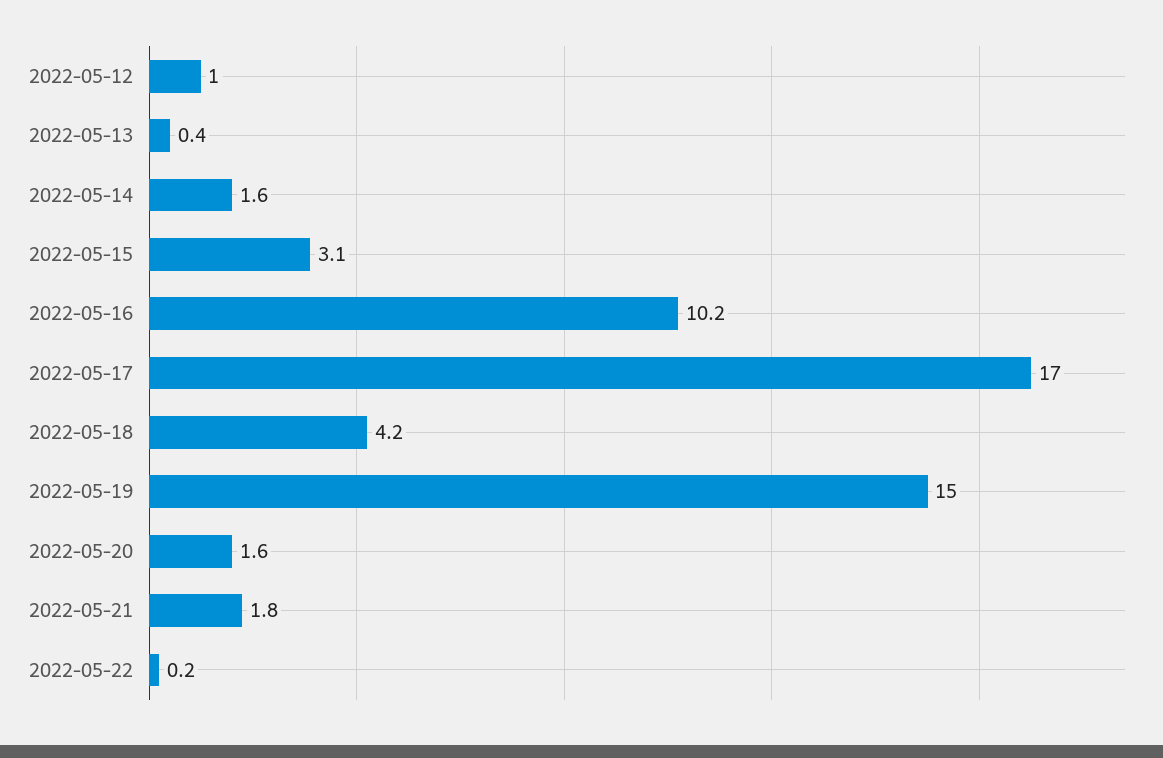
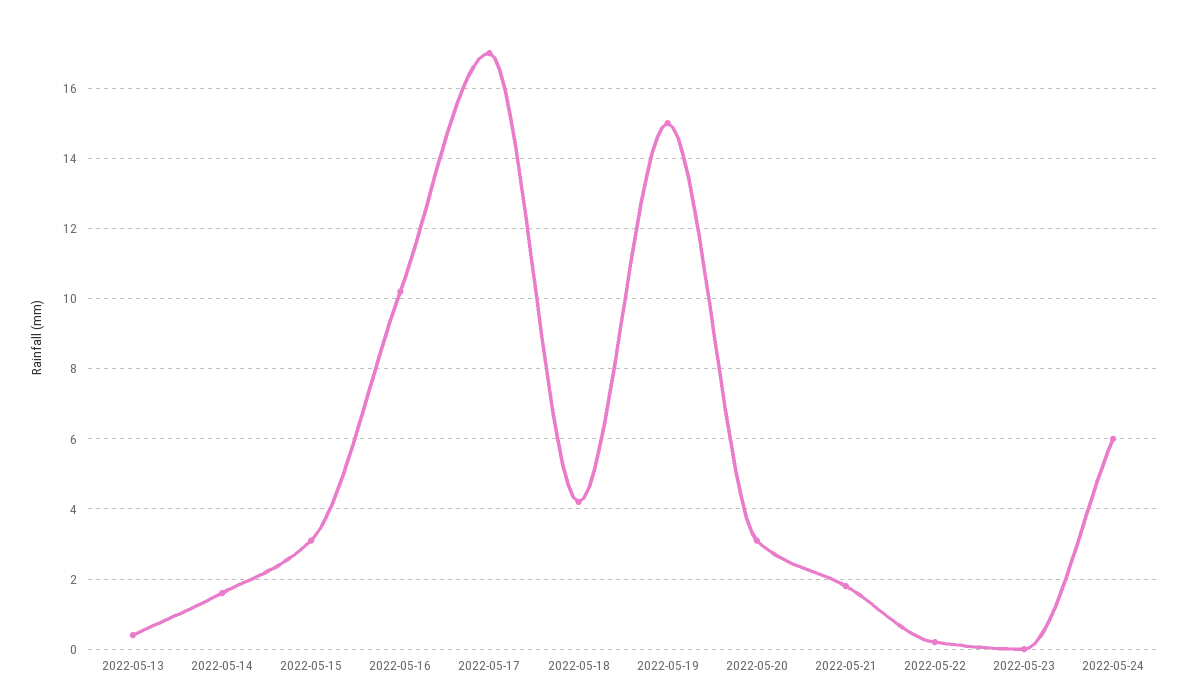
2022-05-12: 1 -> none
2022-05-20: 1.6 -> 3
2022-05-23: none -> 0
2022-05-24: none -> 6

